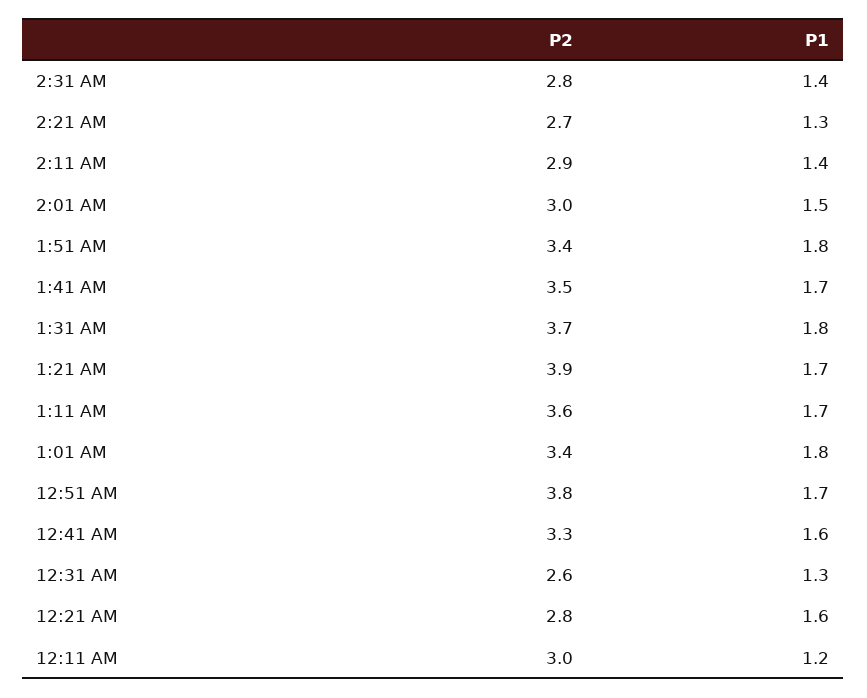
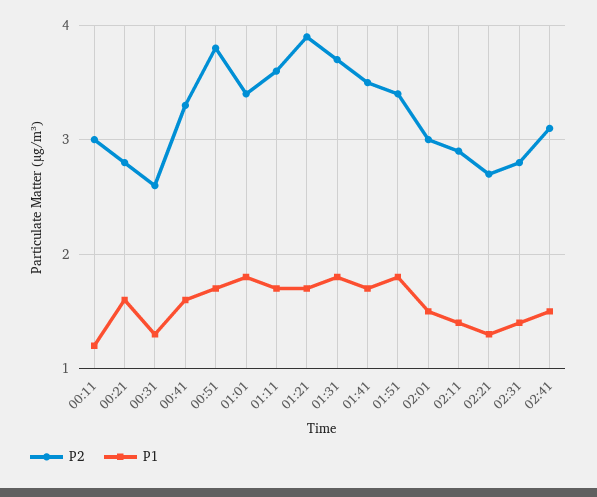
P2, 02:41: none -> 3.1
P1, 02:41: none -> 1.5

